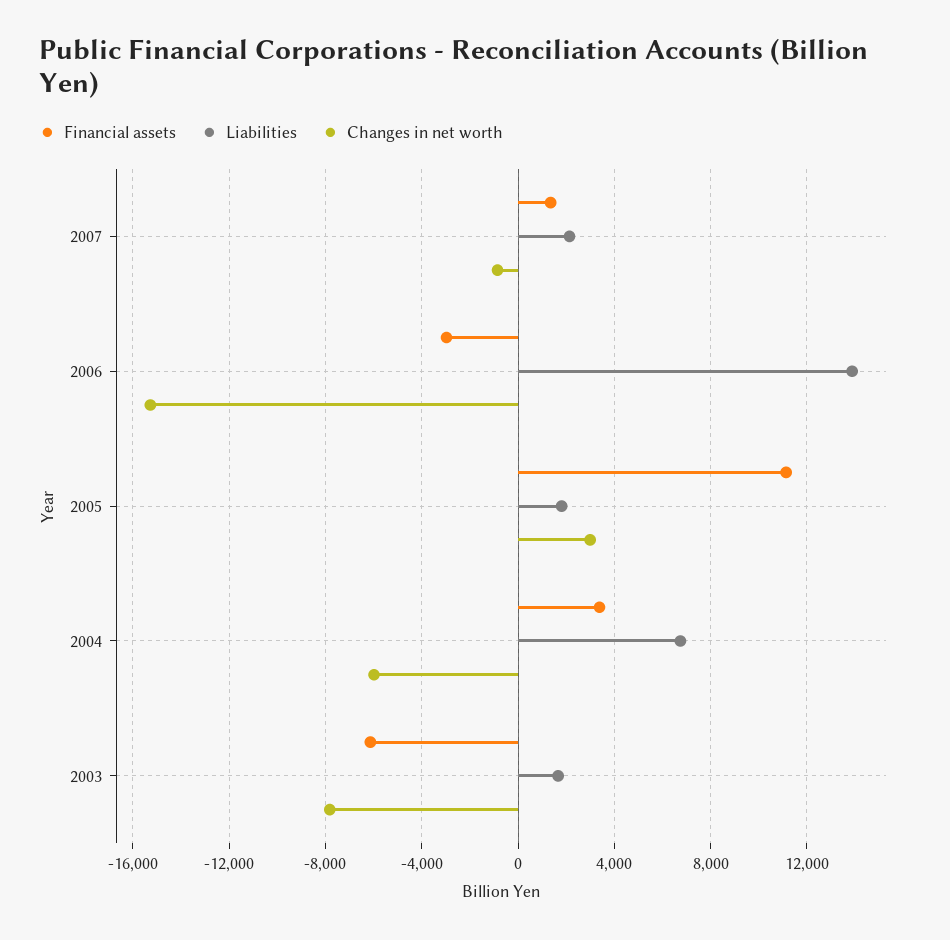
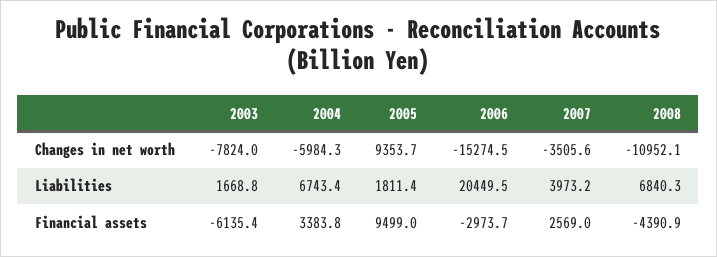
Financial assets, 2007: 1500 -> 2569
Liabilities, 2007: 2000 -> 3973.2
Changes in net worth, 2007: -1000 -> -3505.6
Liabilities, 2006: 14000 -> 20449.5
Financial assets, 2005: 11000 -> 9499
Changes in net worth, 2005: 3000 -> 9353.7
Changes in net worth, 2008: none -> -10952.1
Liabilities, 2008: none -> 6840.3
Financial assets, 2008: none -> -4390.9

